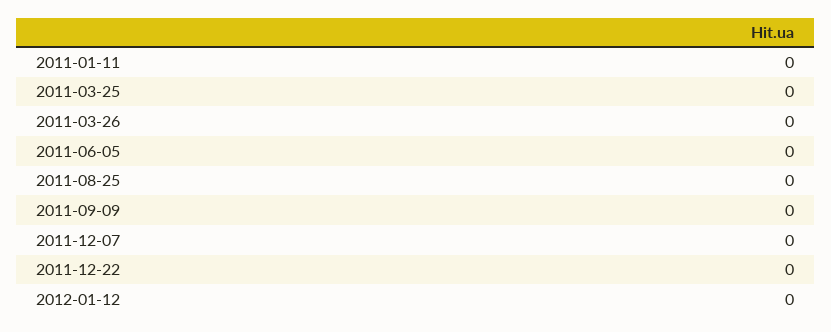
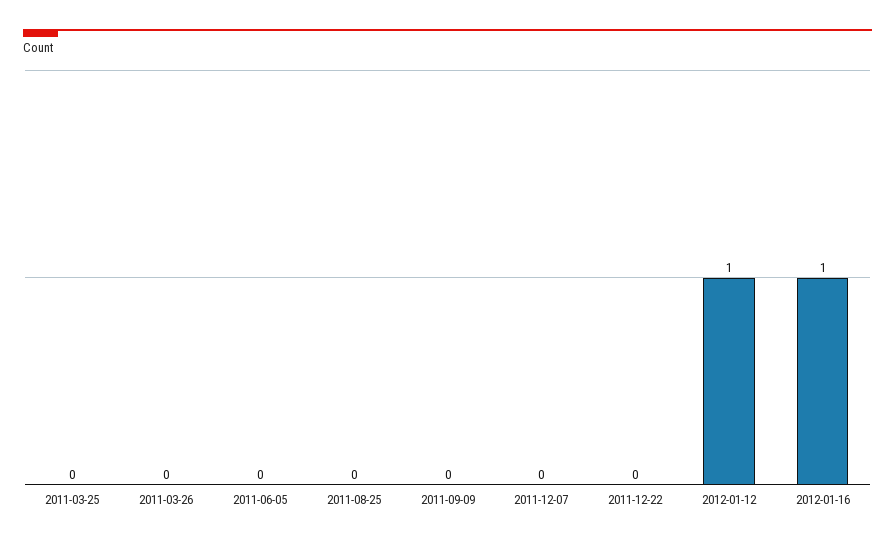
2011-01-11: 0 -> none
2012-01-12: 0 -> 1
2012-01-16: none -> 1

